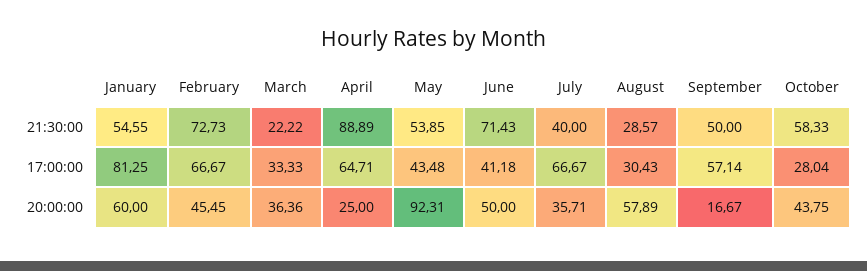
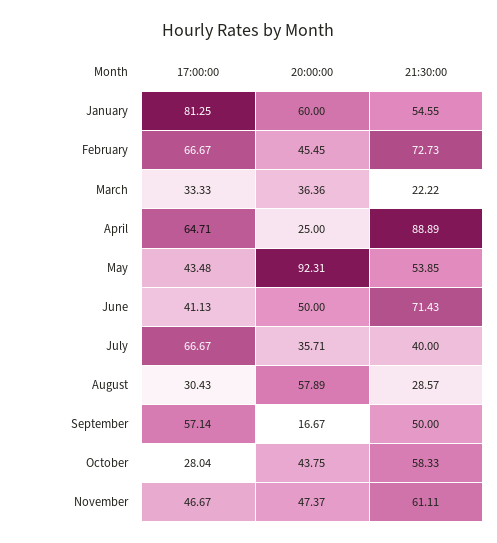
June, 17:00:00: 41.18 -> 41.13
November, 17:00:00: none -> 46.67
November, 20:00:00: none -> 47.37
November, 21:30:00: none -> 61.11

